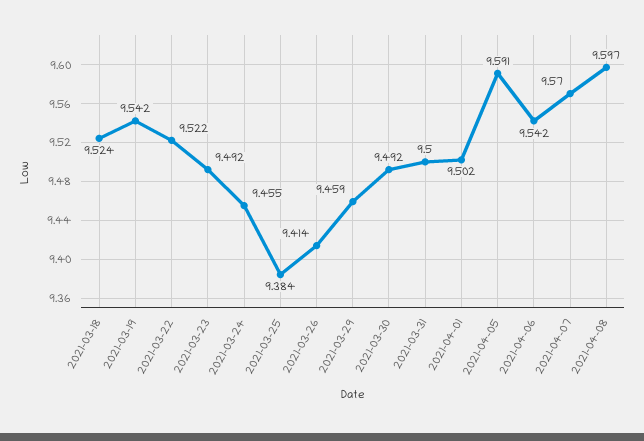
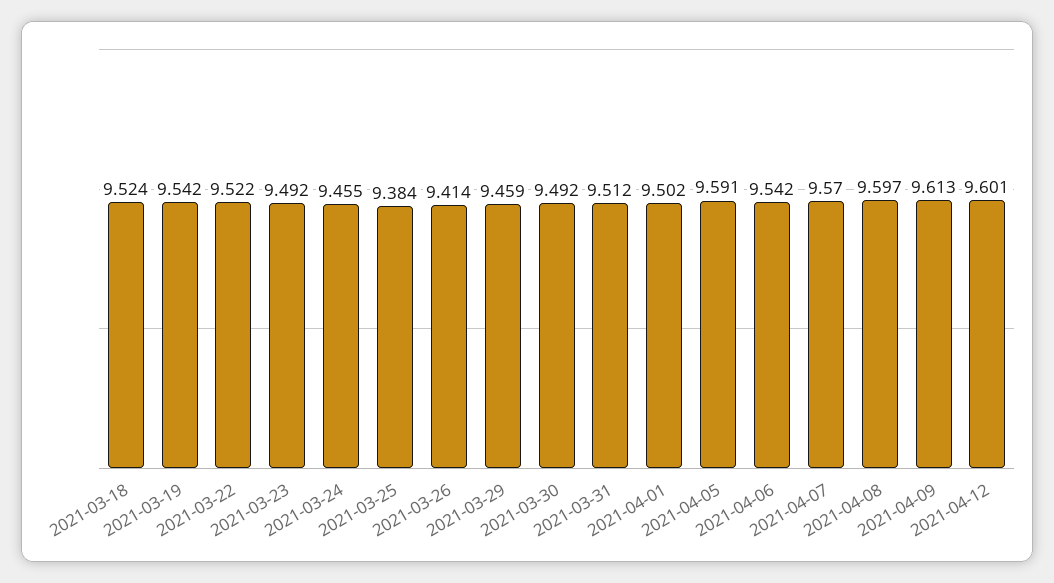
2021-03-31: 9.5 -> 9.512
2021-04-09: none -> 9.613
2021-04-12: none -> 9.601

